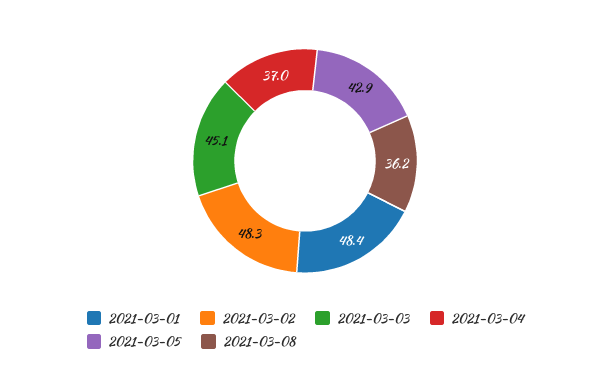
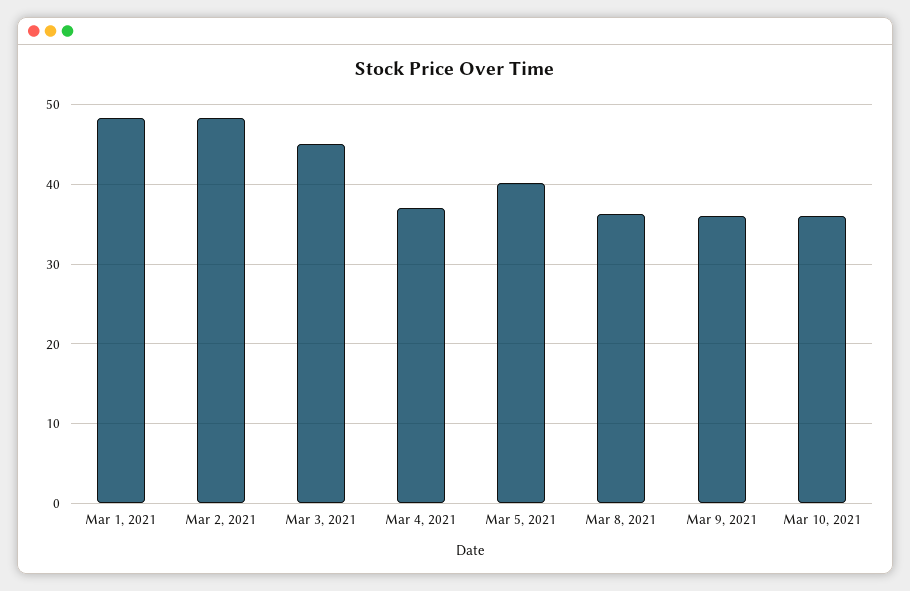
2021-03-05: 42.9 -> 40
Mar 9, 2021: none -> 36
Mar 10, 2021: none -> 36

